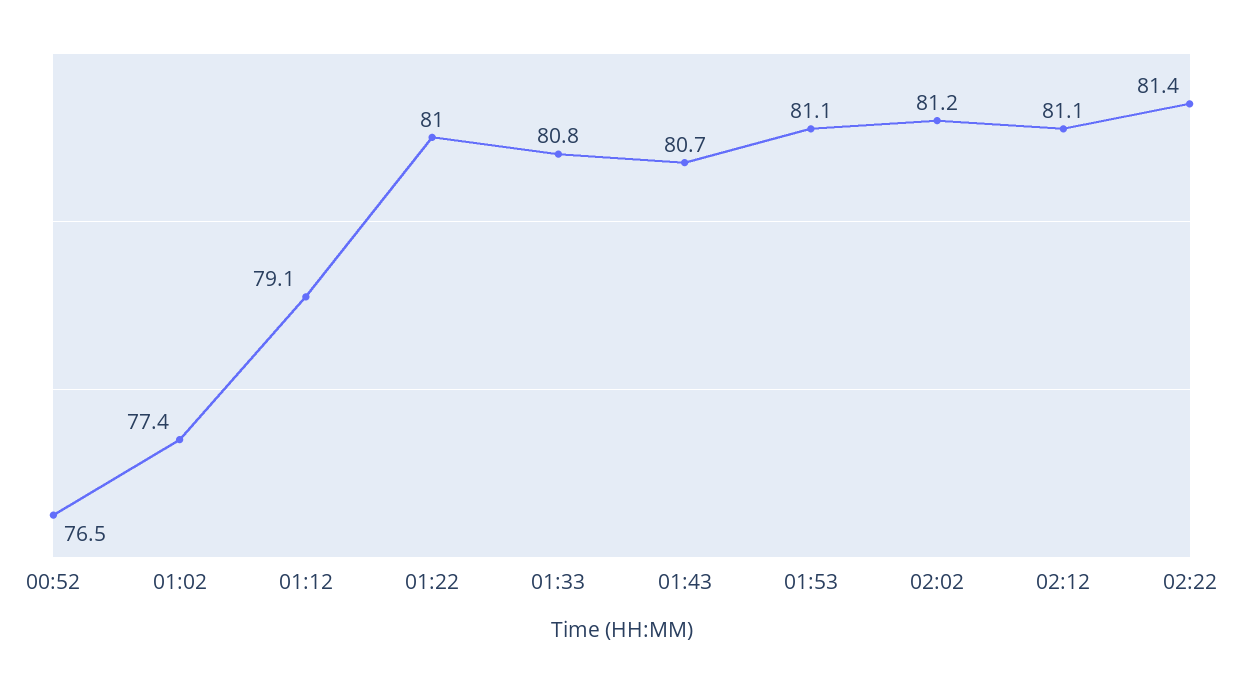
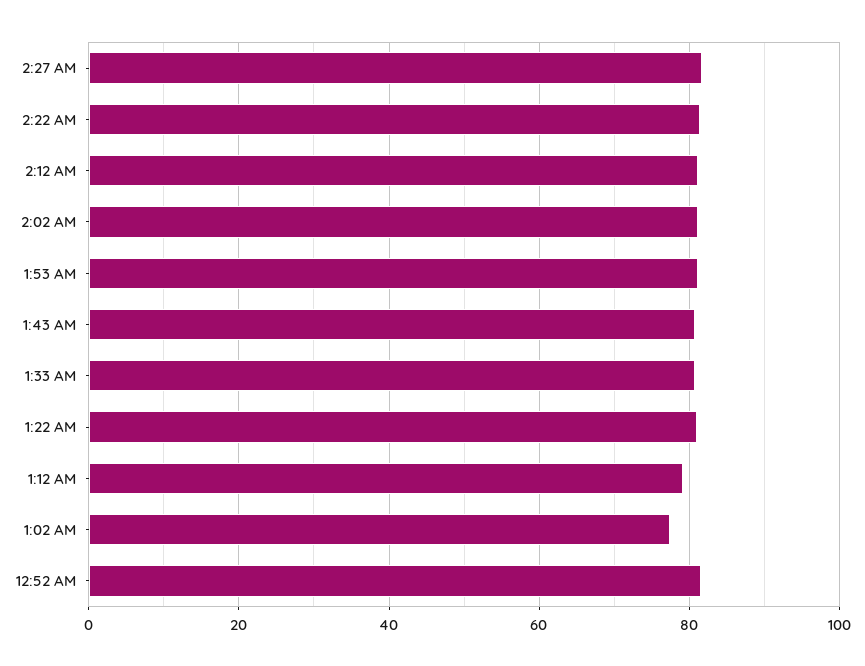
00:52: 76.5 -> 82
2:27 AM: none -> 82

